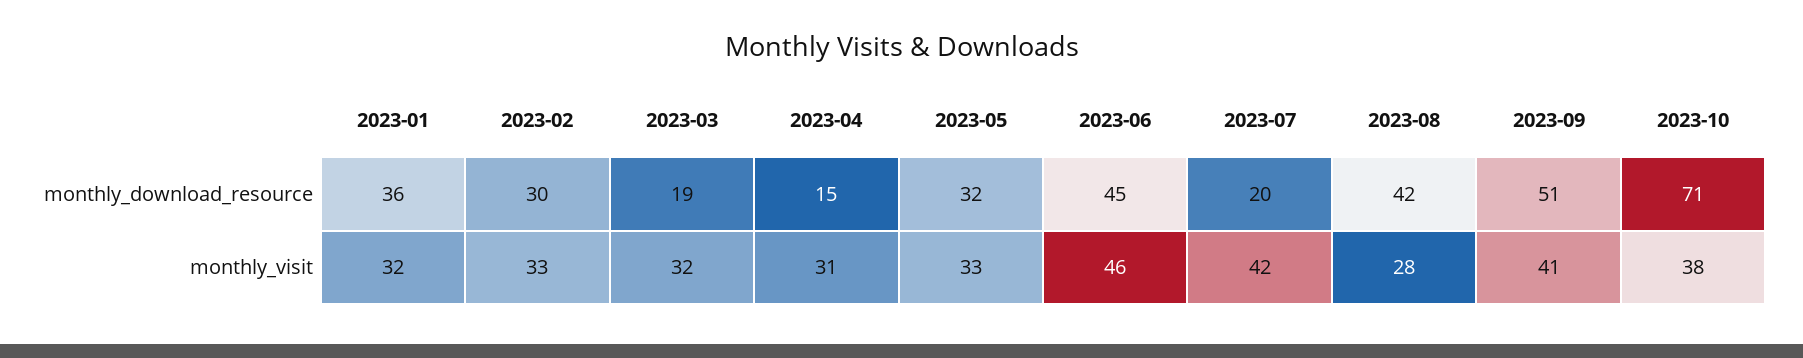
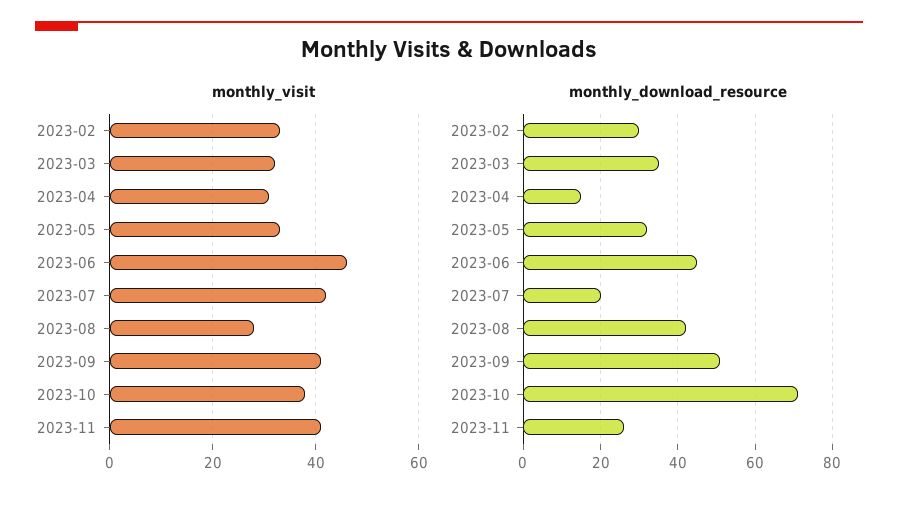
monthly_download_resource, 2023-01: 36 -> none
monthly_download_resource, 2023-03: 19 -> 35
monthly_visit, 2023-01: 32 -> none
monthly_visit, 2023-11: none -> 40
monthly_download_resource, 2023-11: none -> 25

